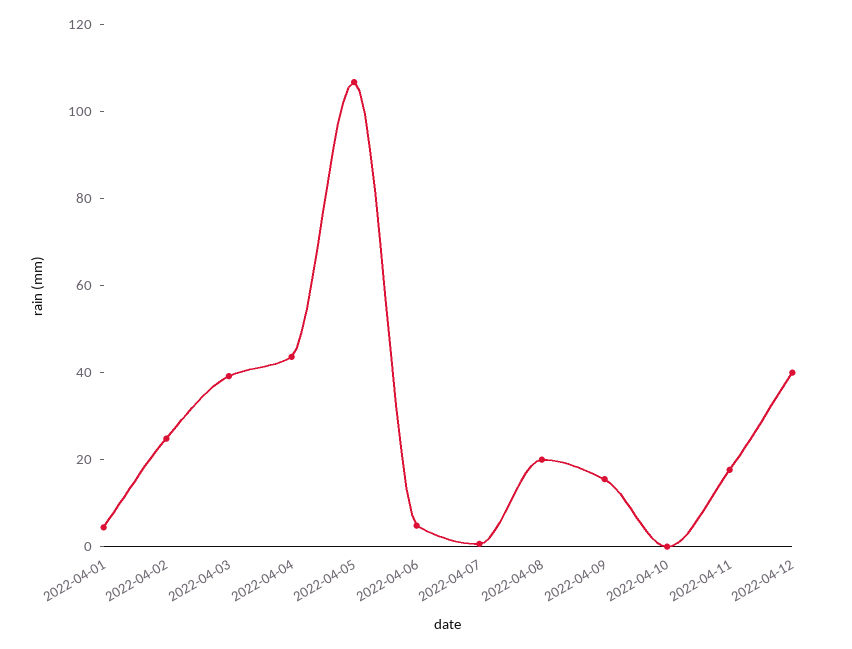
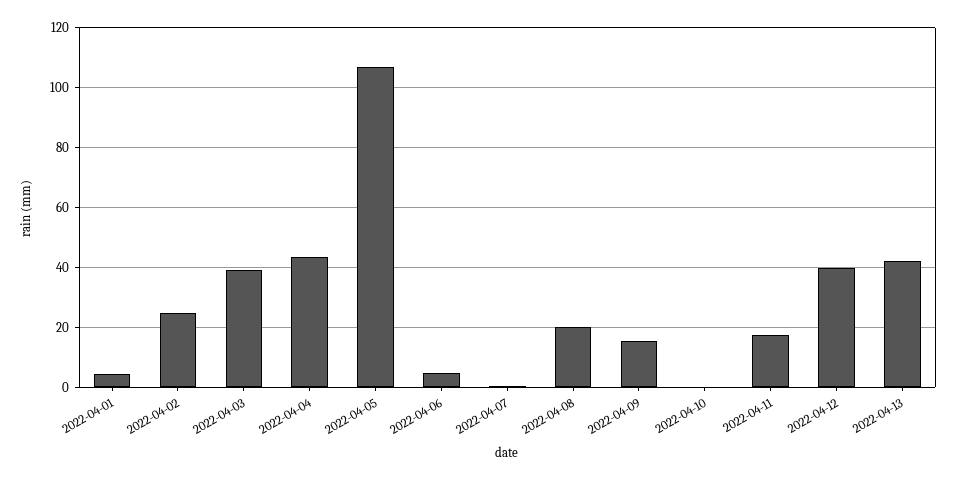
2022-04-13: none -> 42.5

